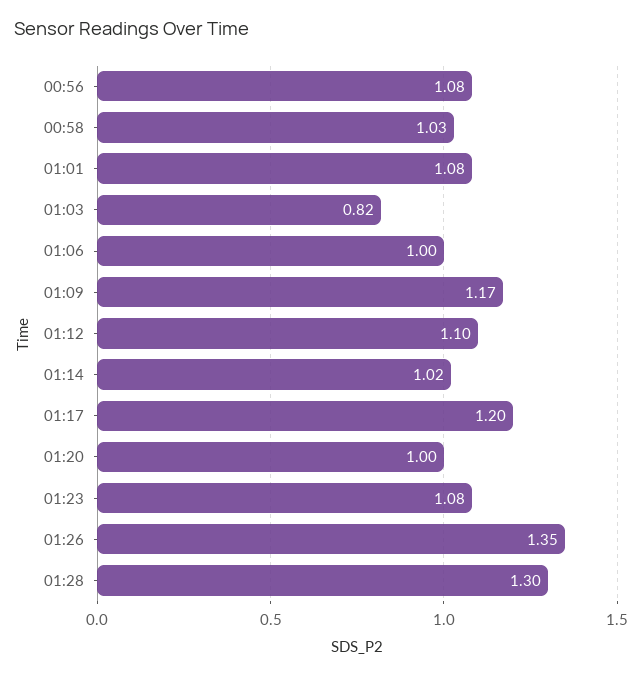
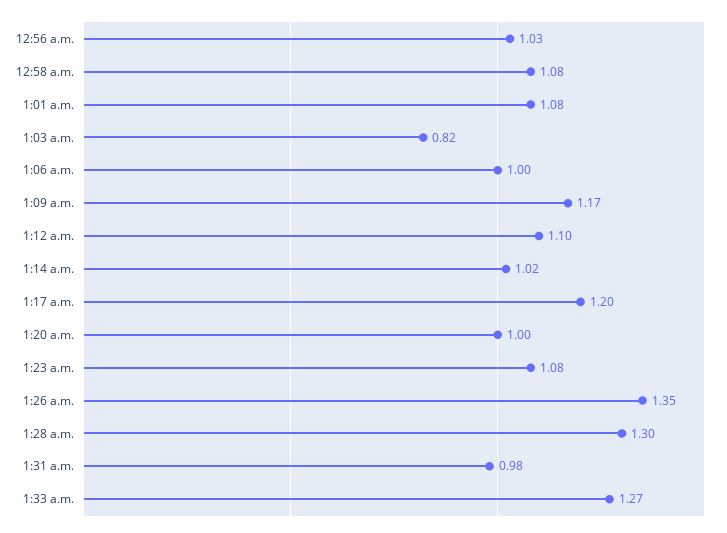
00:56: 1.08 -> 1.03
00:58: 1.03 -> 1.08
1:31 a.m.: none -> 0.98
1:33 a.m.: none -> 1.27

